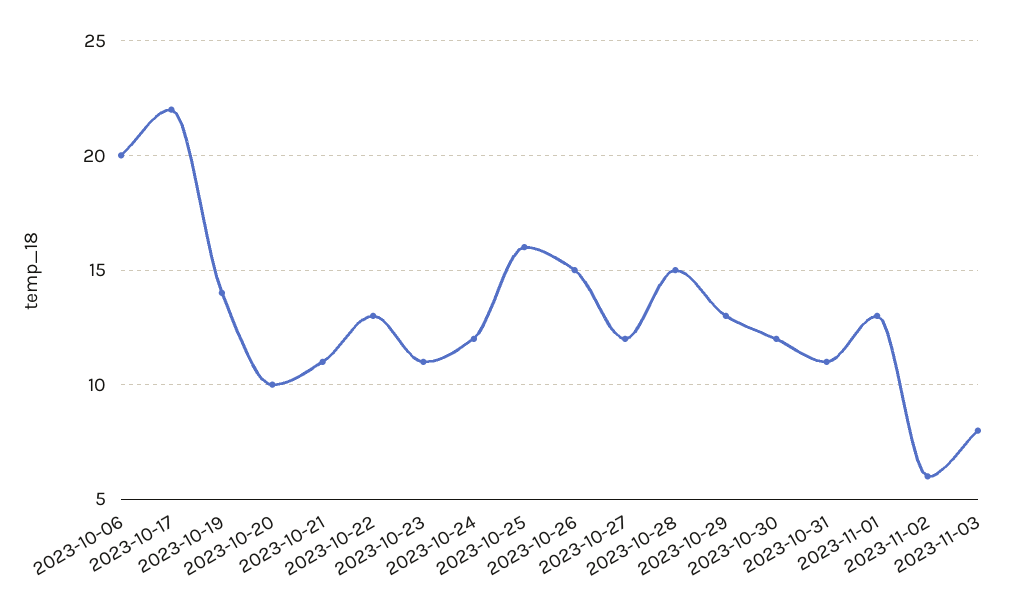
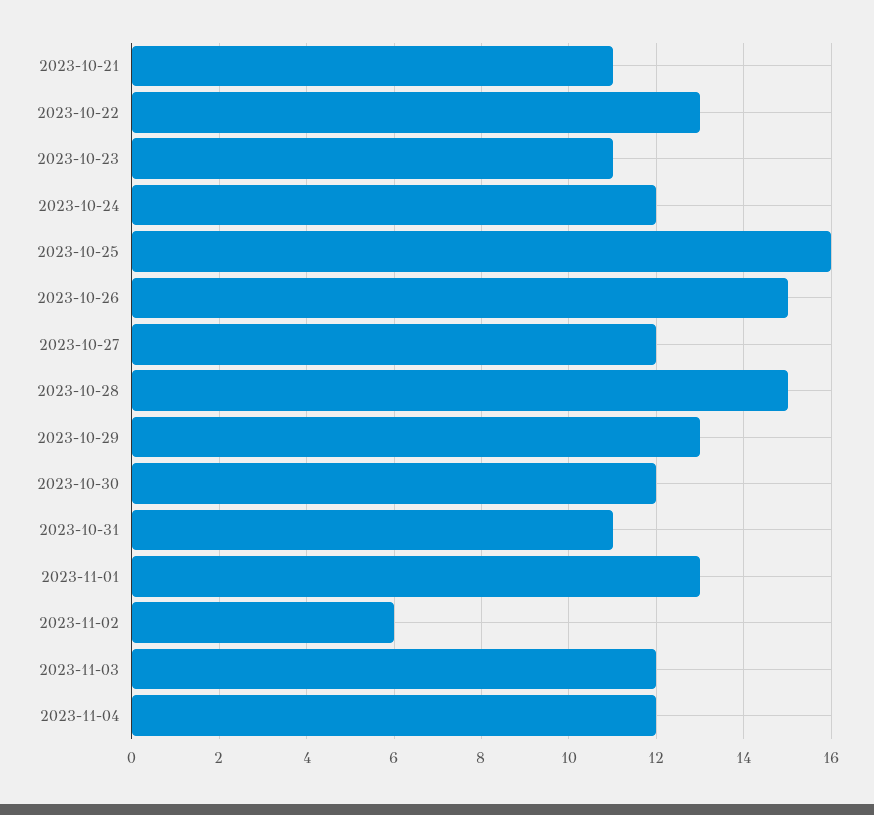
2023-10-06: 20 -> none
2023-10-17: 22 -> none
2023-10-19: 14 -> none
2023-10-20: 10 -> none
2023-11-03: 8 -> 12
2023-11-04: none -> 12

